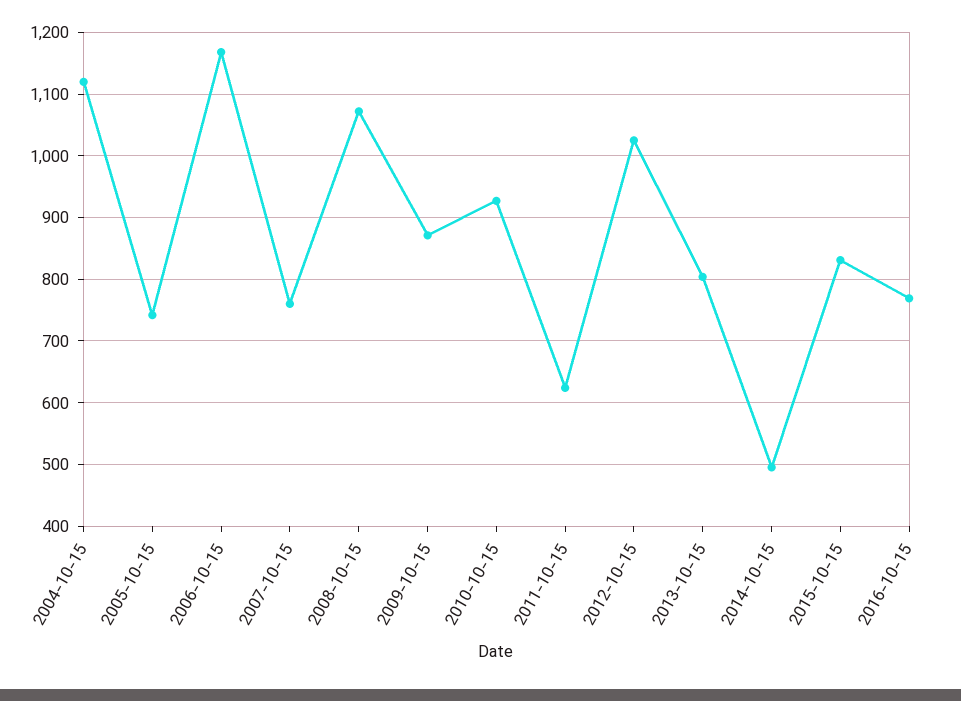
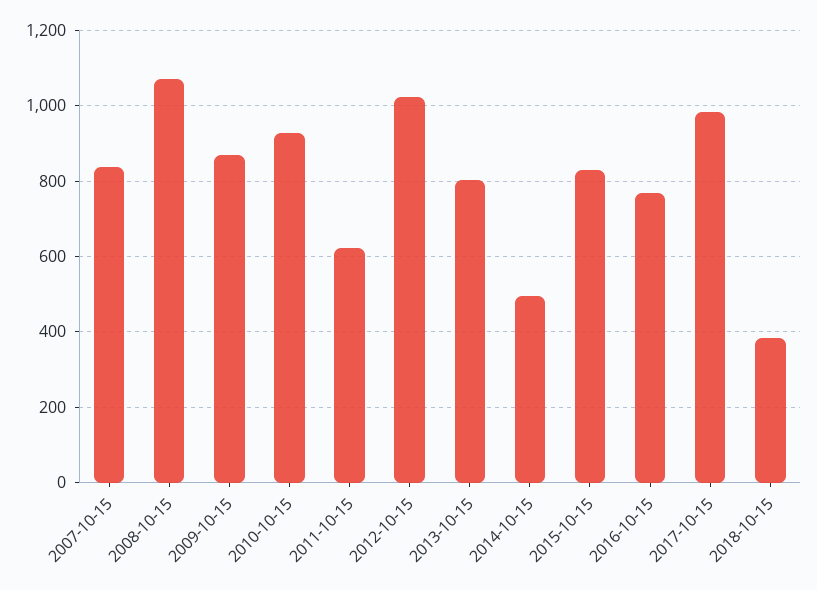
2004-10-15: 1120 -> none
2005-10-15: 740 -> none
2006-10-15: 1170 -> none
2007-10-15: 760 -> 840
2017-10-15: none -> 980
2018-10-15: none -> 380

